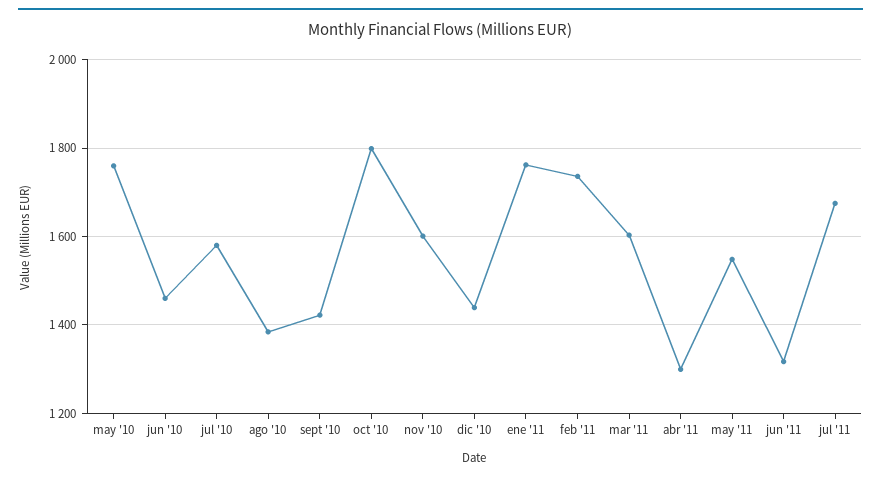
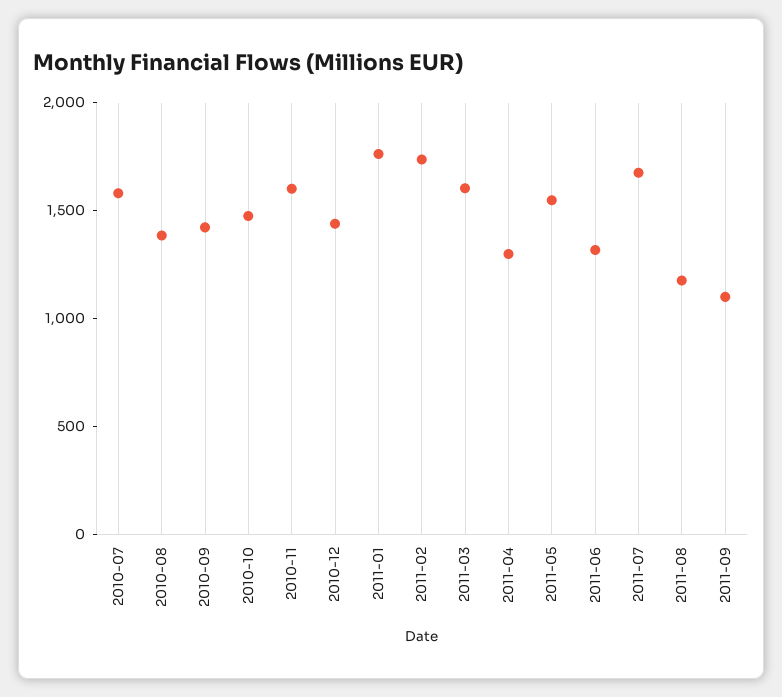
may '10: 1760 -> none
jun '10: 1460 -> none
oct '10: 1800 -> 1500
2011-08: none -> 1200
2011-09: none -> 1100

